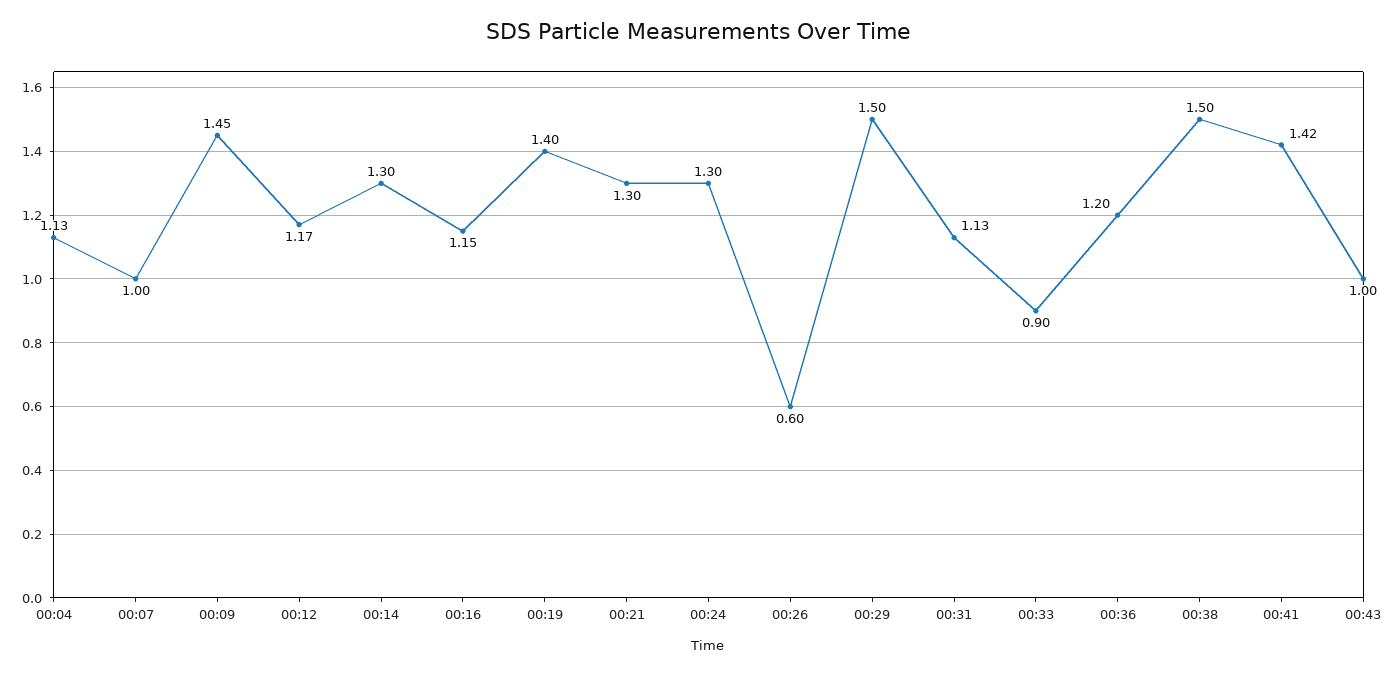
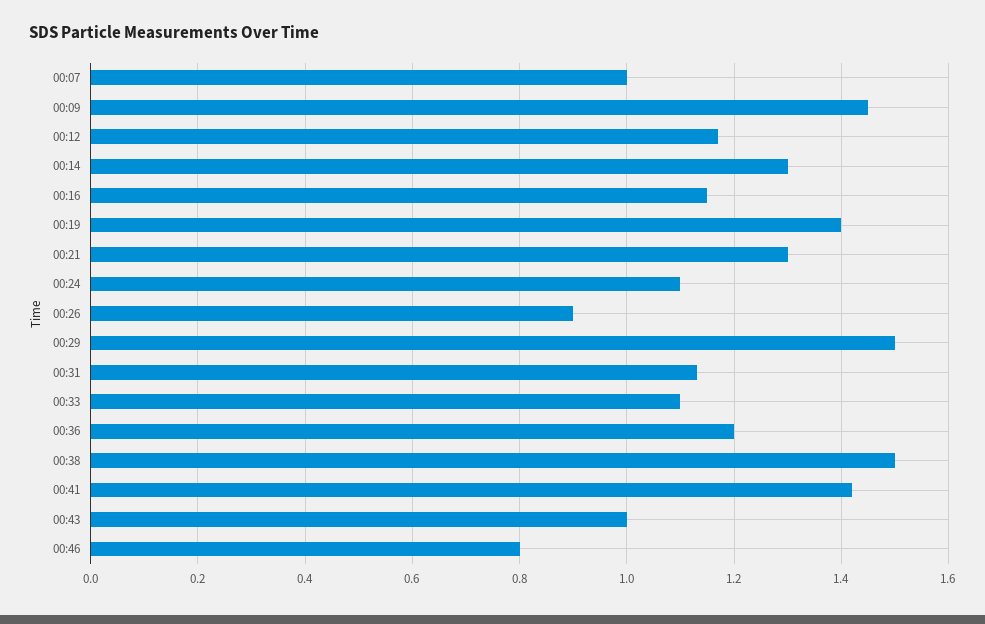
00:04: 1.13 -> none
00:24: 1.3 -> 1.1
00:26: 0.6 -> 0.9
00:33: 0.9 -> 1.1
00:46: none -> 0.8

